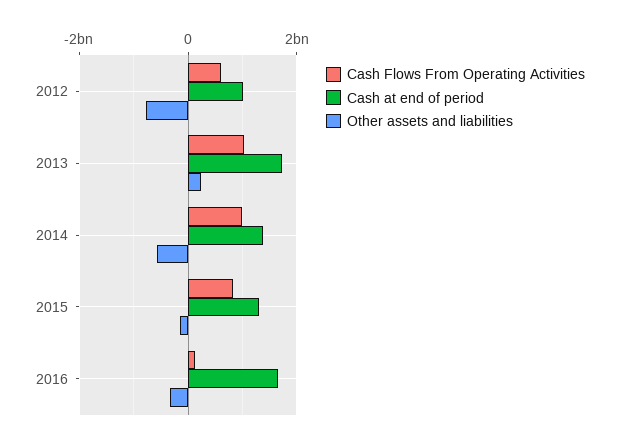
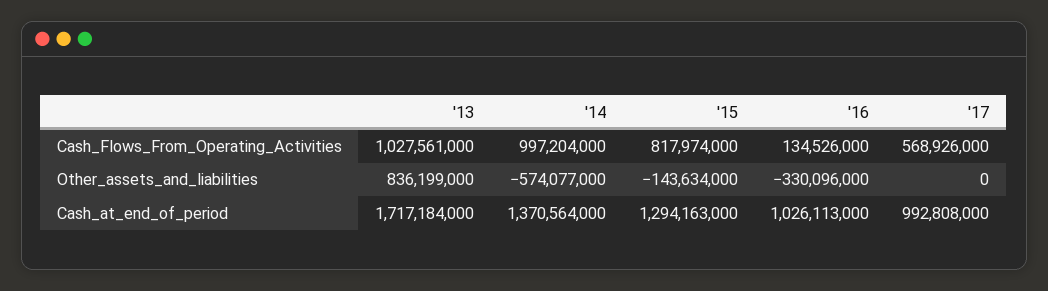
Cash Flows From Operating Activities, 2012: 600000000 -> none
Cash at end of period, 2012: 1000000000 -> none
Other assets and liabilities, 2012: -800000000 -> none
Other assets and liabilities, 2013: 200000000 -> 836199000
Cash at end of period, 2016: 1600000000 -> 1026113000
Cash Flows From Operating Activities, '17: none -> 568926000
Other assets and liabilities, '17: none -> 0
Cash at end of period, '17: none -> 992808000

